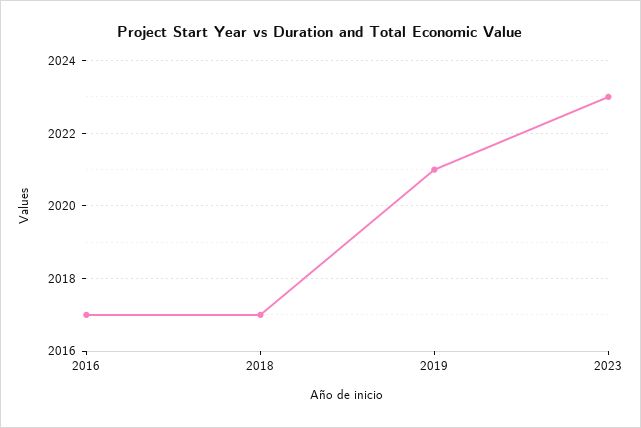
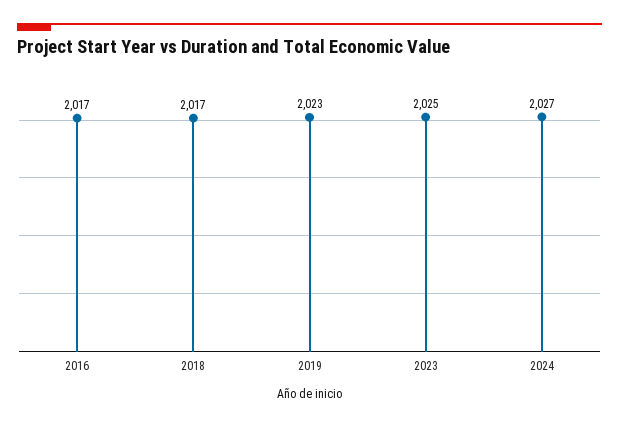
2019: 2021 -> 2023
2023: 2023 -> 2025
2024: none -> 2027

